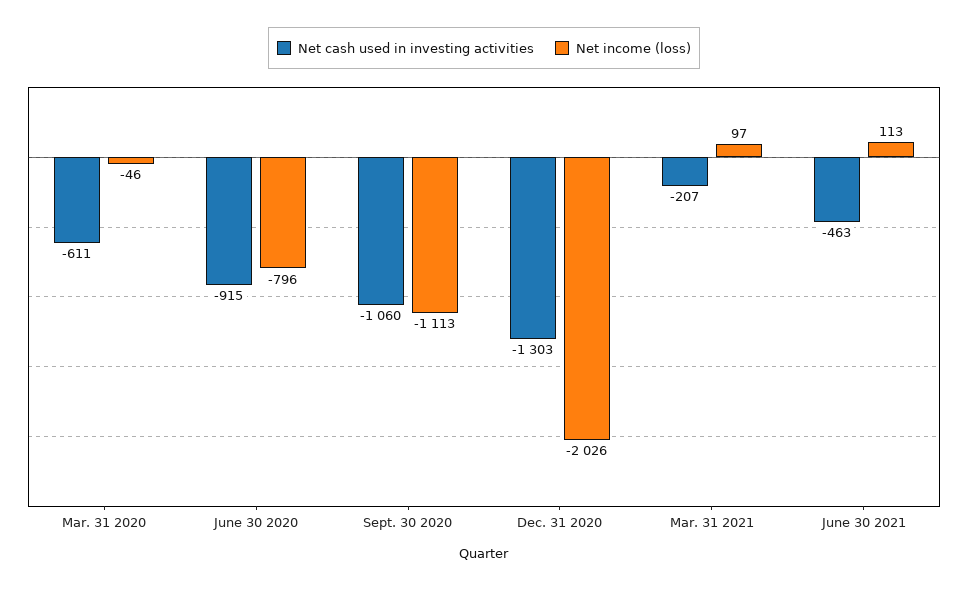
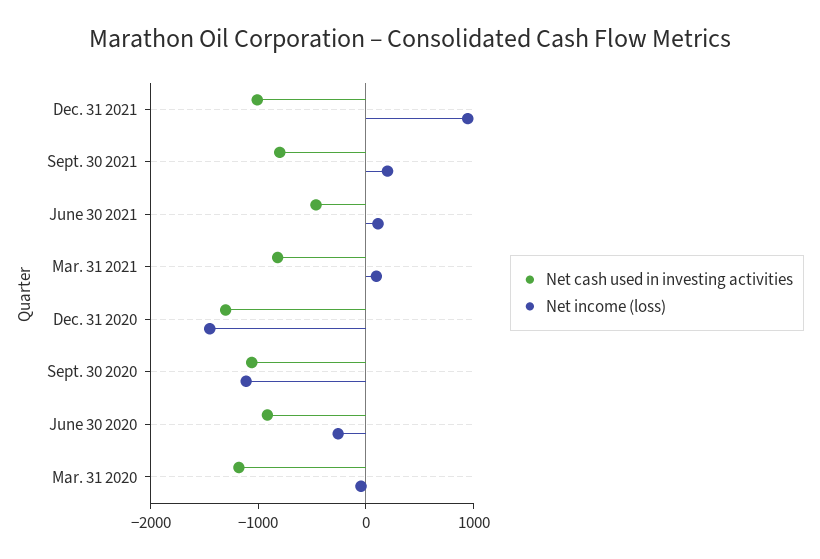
Net cash used in investing activities, Mar. 31 2020: -611 -> -1200
Net income (loss), June 30 2020: -796 -> -200
Net income (loss), Dec. 31 2020: -2026 -> -1400
Net cash used in investing activities, Mar. 31 2021: -207 -> -800
Net cash used in investing activities, Dec. 31 2021: none -> -1000
Net income (loss), Dec. 31 2021: none -> 1000
Net cash used in investing activities, Sept. 30 2021: none -> -800
Net income (loss), Sept. 30 2021: none -> 200

